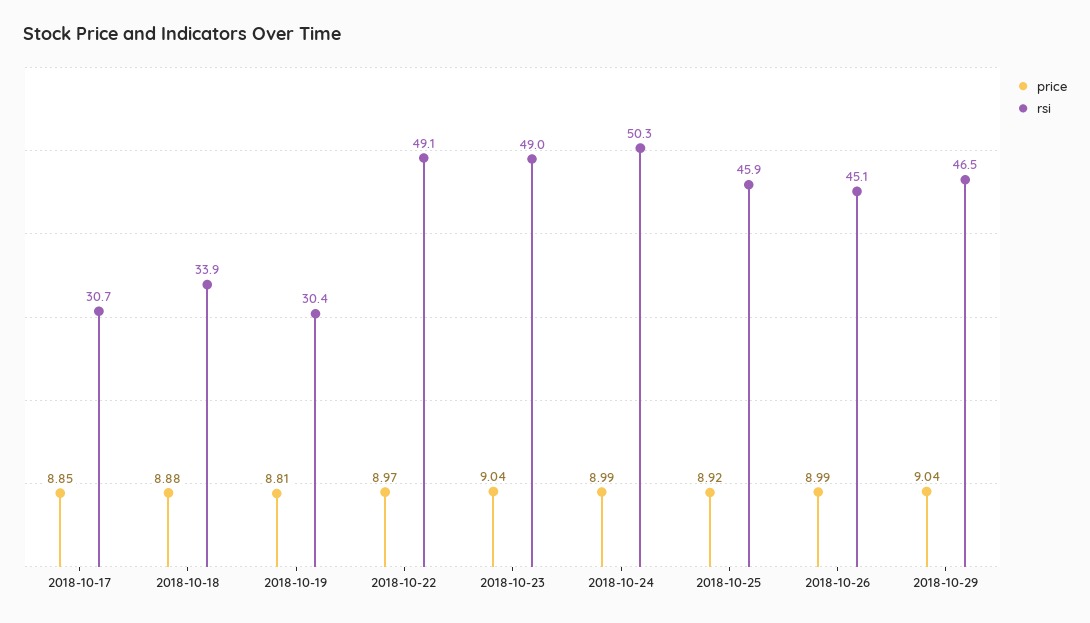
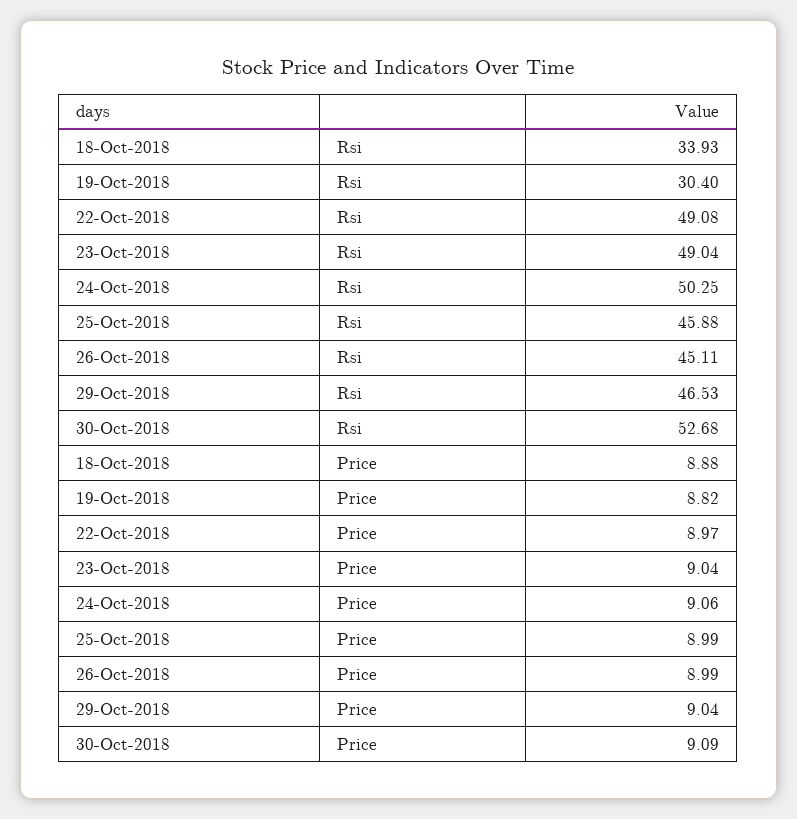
price, 2018-10-17: 8.85 -> none
rsi, 2018-10-17: 30.7 -> none
price, 2018-10-19: 8.81 -> 8.82
price, 2018-10-24: 8.99 -> 9.06
price, 2018-10-25: 8.92 -> 8.99
rsi, 30-Oct-2018: none -> 52.68
price, 30-Oct-2018: none -> 9.09

